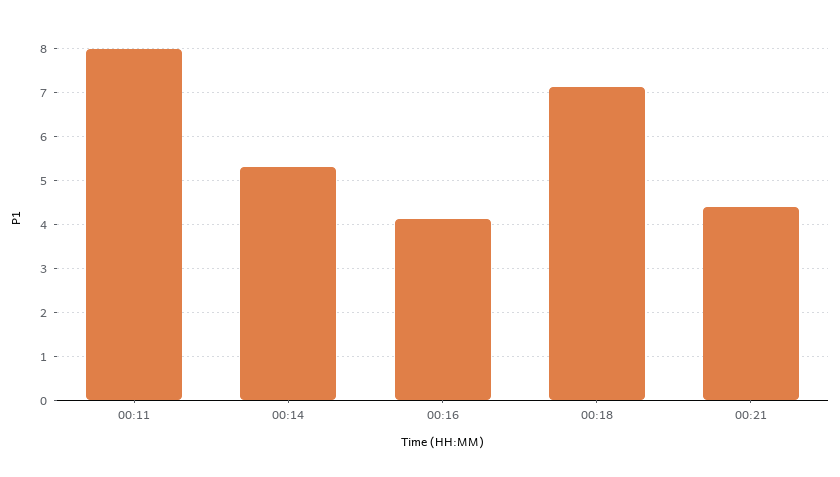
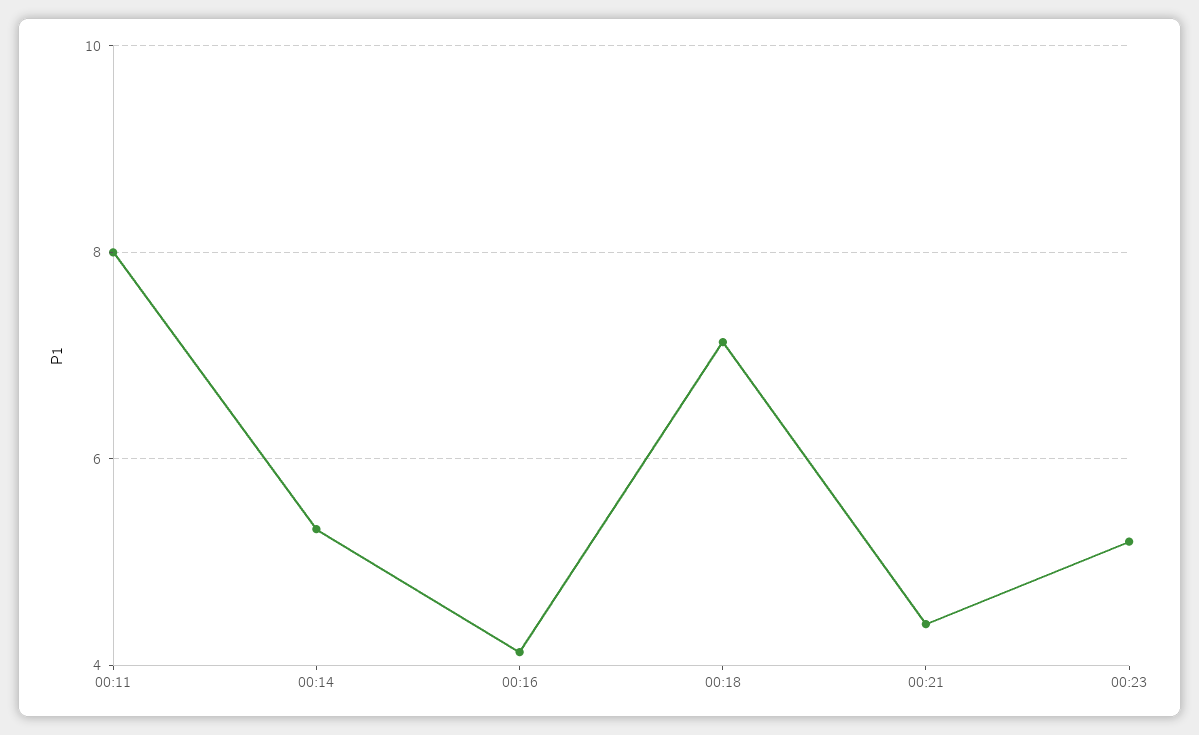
00:23: none -> 5.2

